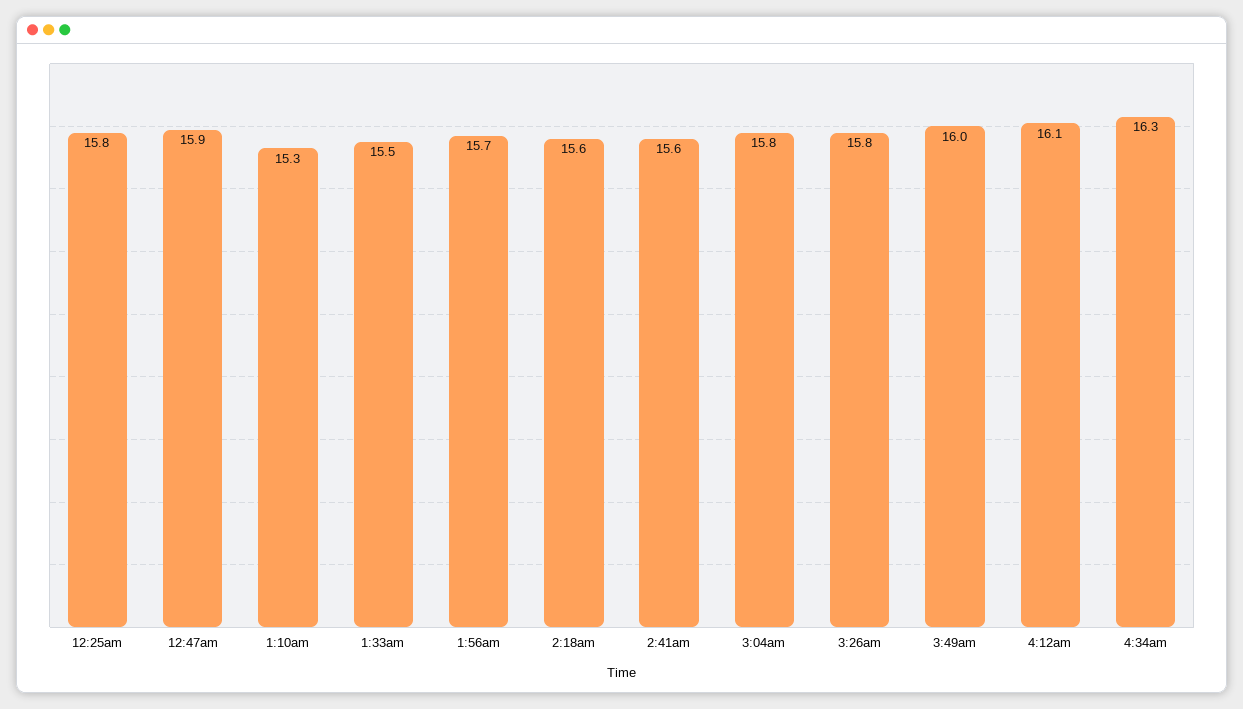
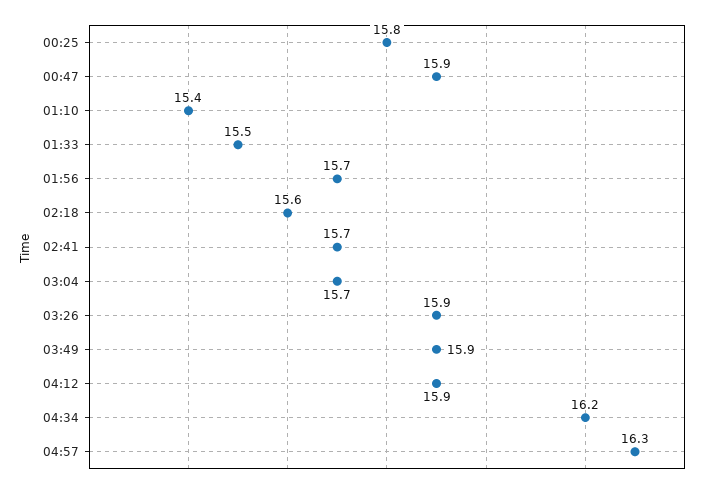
1:10am: 15.3 -> 15.4
2:41am: 15.6 -> 15.7
3:04am: 15.8 -> 15.7
3:26am: 15.8 -> 15.9
3:49am: 16 -> 15.9
4:12am: 16.1 -> 15.9
4:34am: 16.3 -> 16.2
04:57: none -> 16.3

